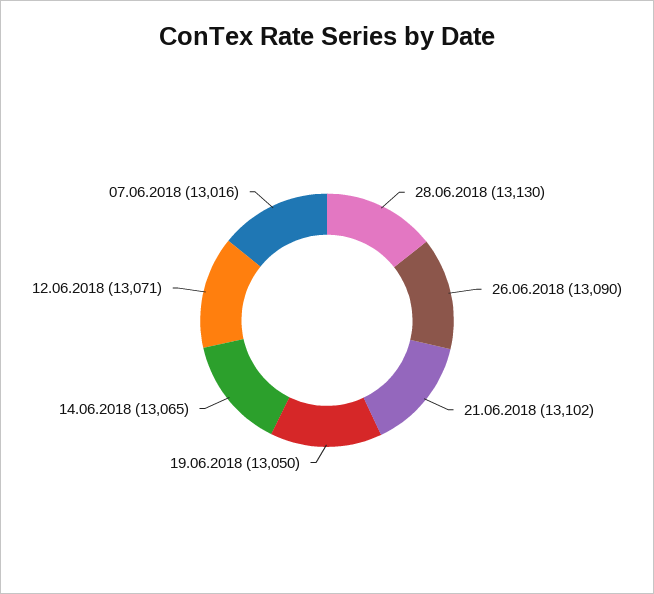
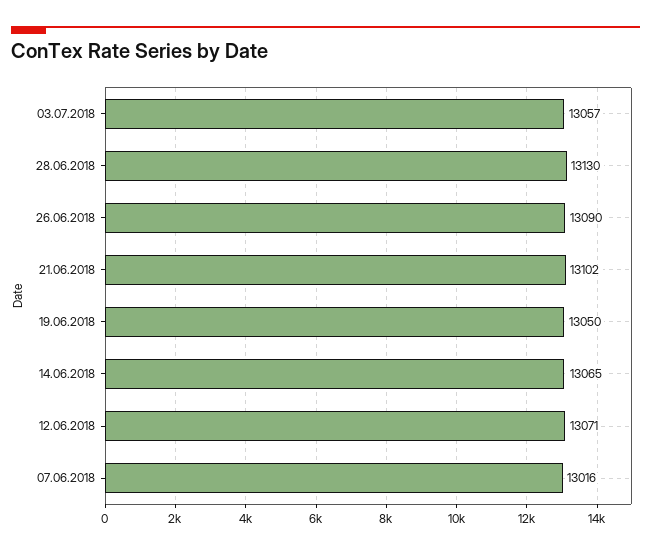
03.07.2018: none -> 13057

